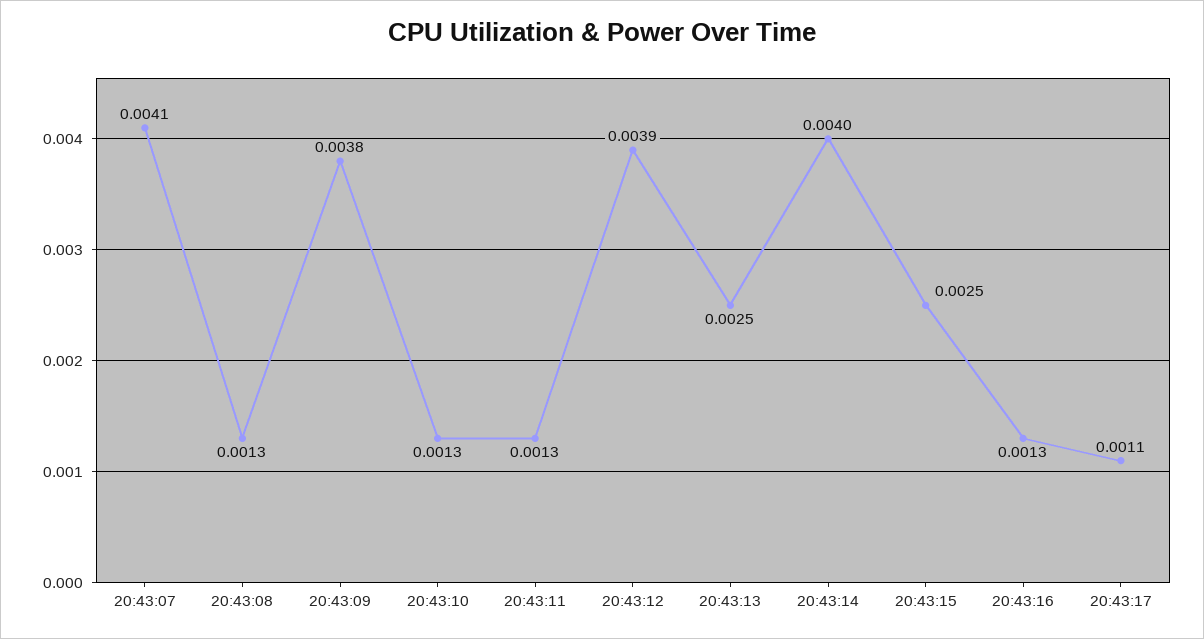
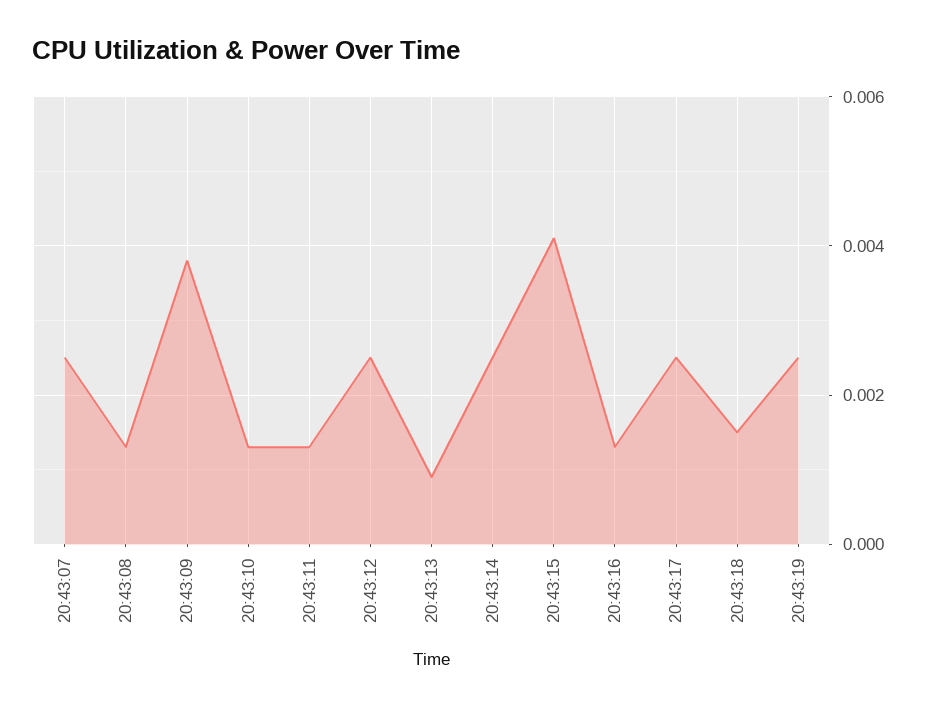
20:43:07: 0.0041 -> 0.0025
20:43:12: 0.0039 -> 0.0025
20:43:13: 0.0025 -> 0.001
20:43:14: 0.004 -> 0.0025
20:43:15: 0.0025 -> 0.004
20:43:17: 0.0011 -> 0.0025
20:43:18: none -> 0.0015
20:43:19: none -> 0.0025

